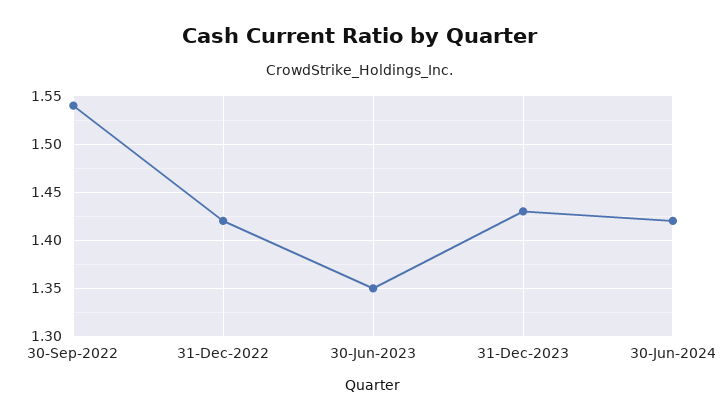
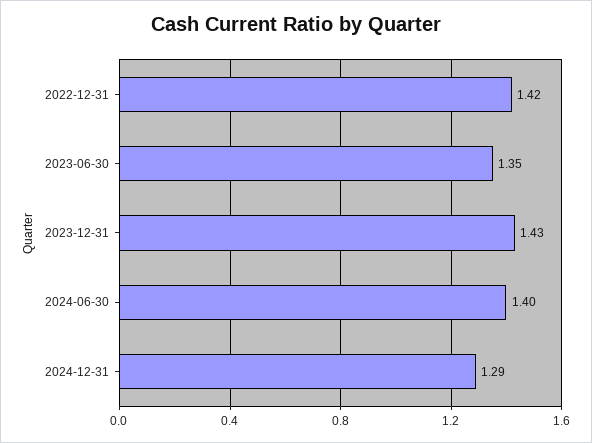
30-Sep-2022: 1.54 -> none
30-Jun-2024: 1.42 -> 1.4
2024-12-31: none -> 1.29

